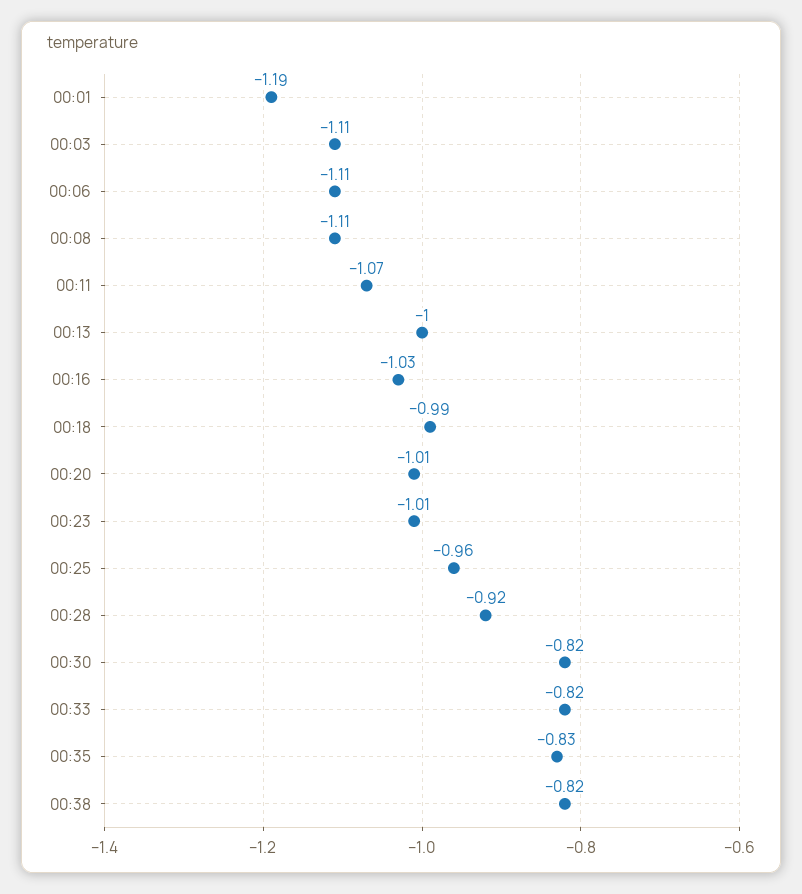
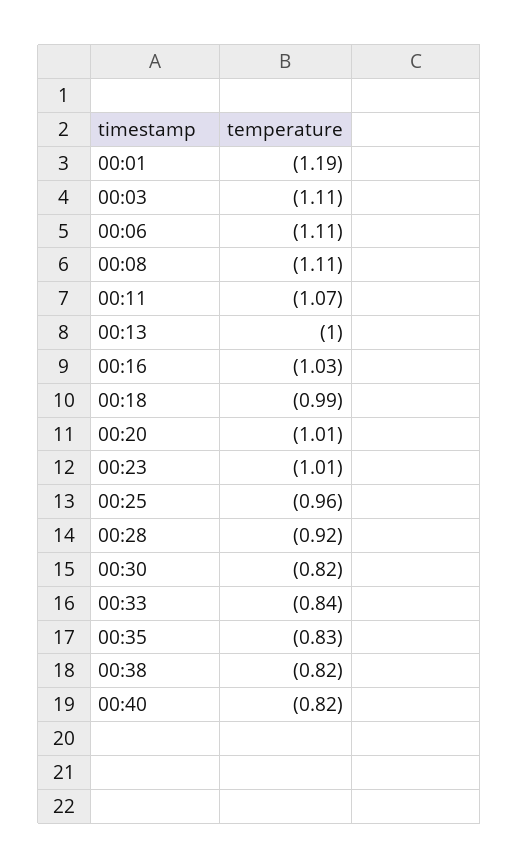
00:33: -0.82 -> -0.84
00:40: none -> -0.82

